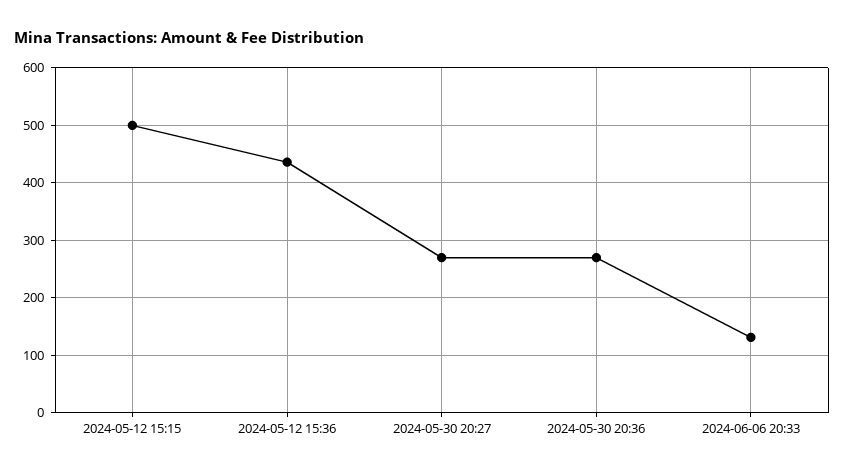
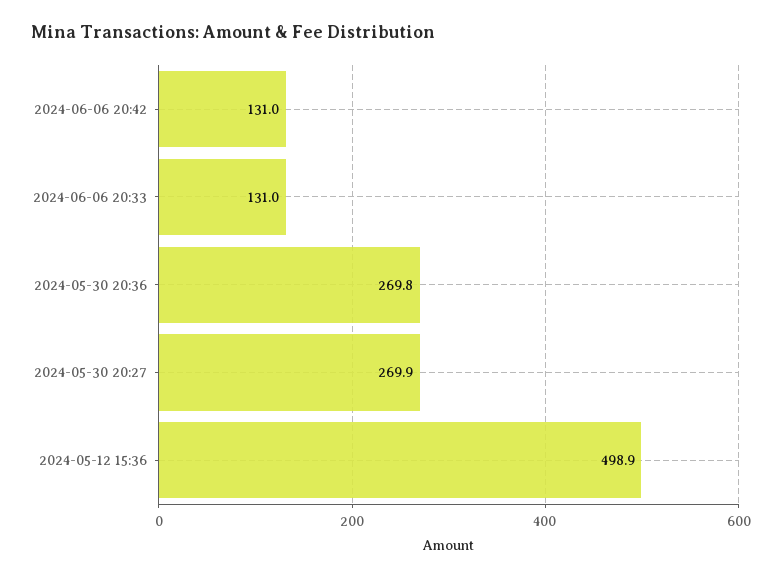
2024-05-12 15:15: 500 -> none
2024-05-12 15:36: 440 -> 498.9
2024-06-06 20:42: none -> 131

